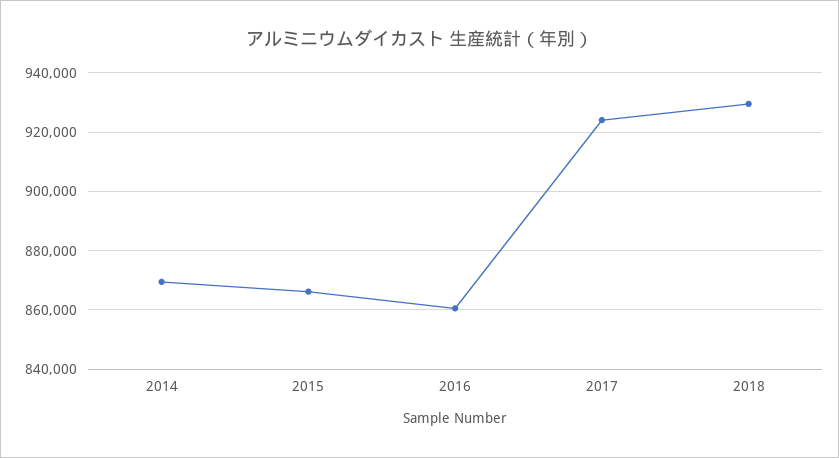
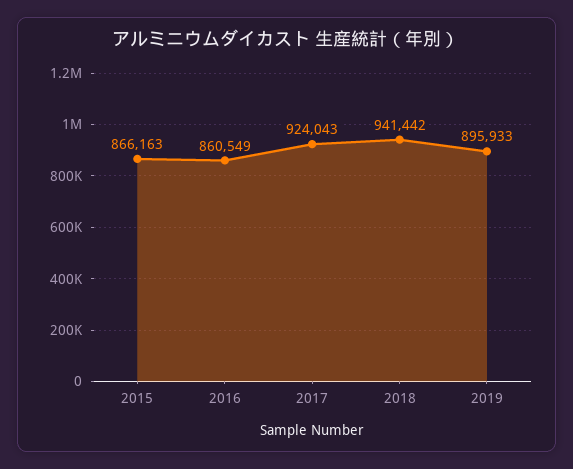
2014: 870000 -> none
2018: 930000 -> 941442
2019: none -> 895933

